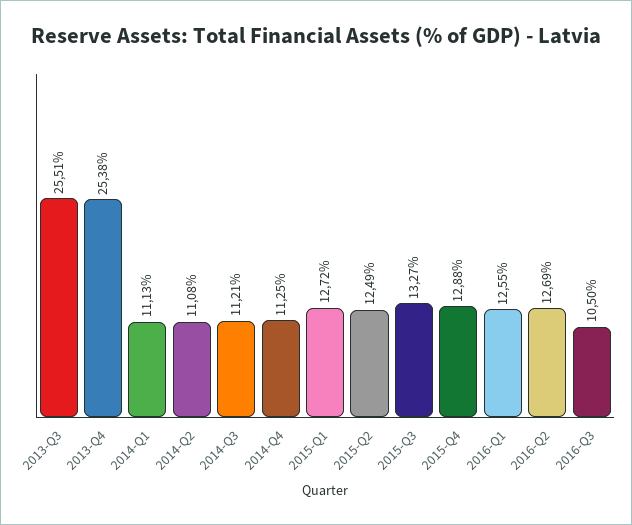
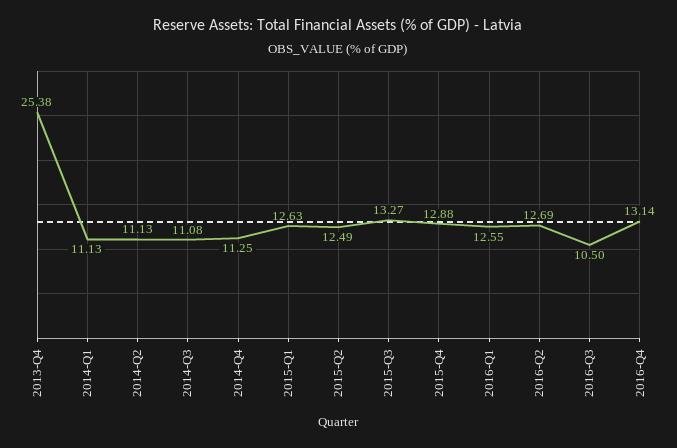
2013-Q3: 25.51 -> none
2014-Q2: 11.08 -> 11.13
2014-Q3: 11.21 -> 11.08
2015-Q1: 12.72 -> 12.63
2016-Q4: none -> 13.14

